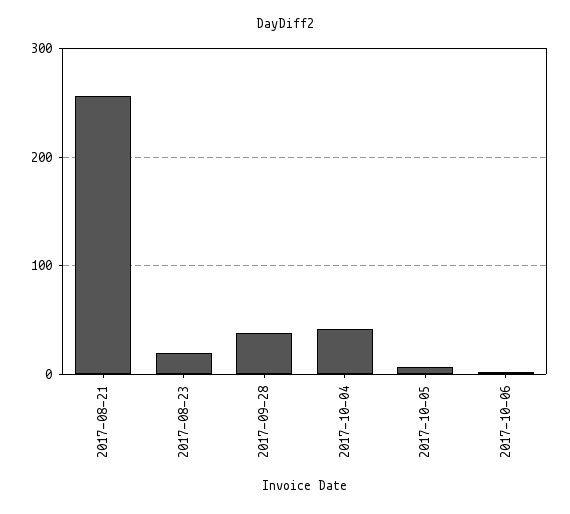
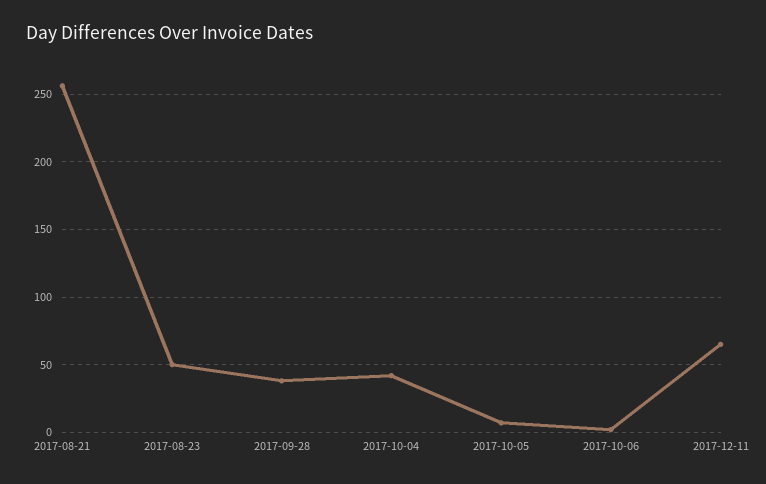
2017-08-23: 20 -> 50
2017-12-11: none -> 65

